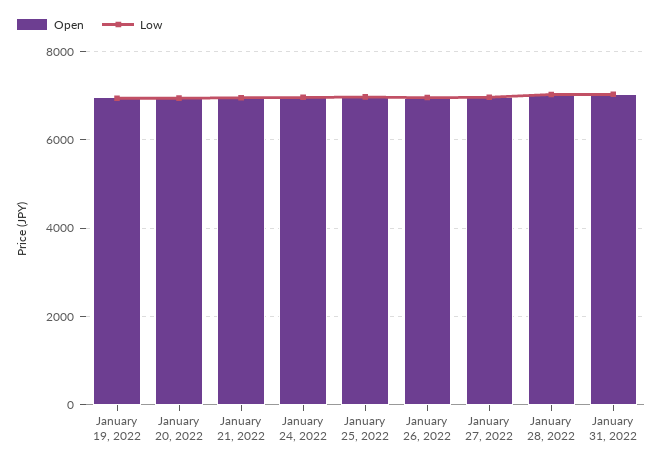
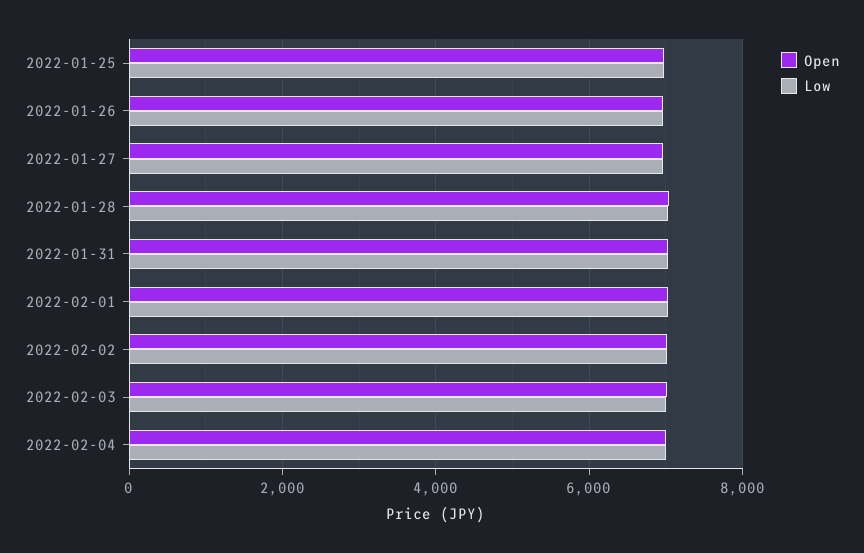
Open, January 19, 2022: 7000 -> none
Low, January 19, 2022: 7000 -> none
Open, January 20, 2022: 7000 -> none
Low, January 20, 2022: 7000 -> none
Open, January 21, 2022: 7000 -> none
Low, January 21, 2022: 7000 -> none
Open, January 24, 2022: 7000 -> none
Low, January 24, 2022: 7000 -> none
Open, 2022-02-01: none -> 7000
Low, 2022-02-01: none -> 7000
Open, 2022-02-02: none -> 7000
Low, 2022-02-02: none -> 7000
Open, 2022-02-03: none -> 7000
Low, 2022-02-03: none -> 7000
Open, 2022-02-04: none -> 7000
Low, 2022-02-04: none -> 7000

